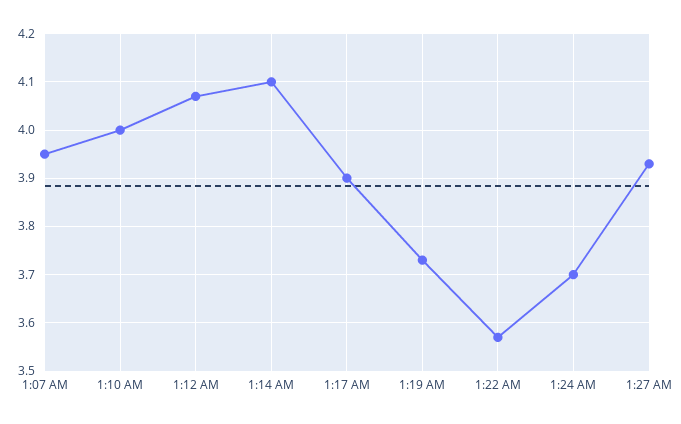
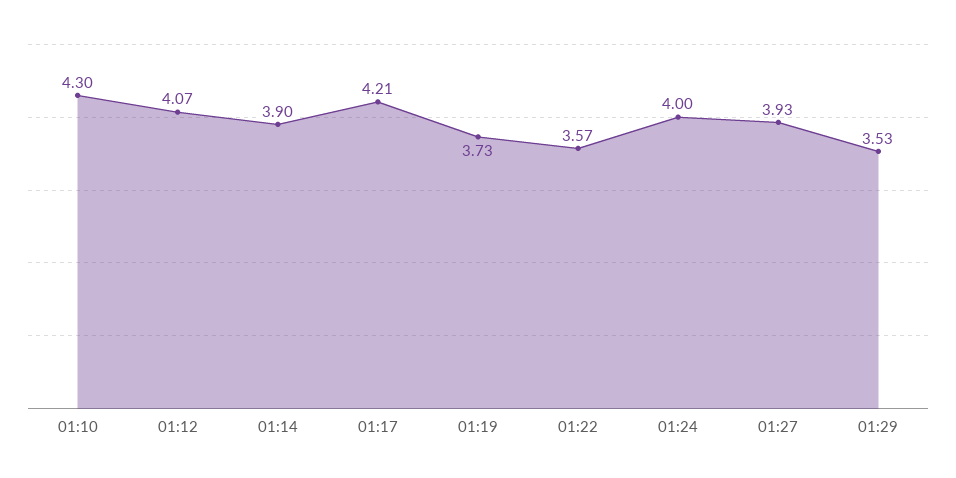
1:07 AM: 3.95 -> none
1:10 AM: 4 -> 4.3
1:14 AM: 4.1 -> 3.9
1:17 AM: 3.9 -> 4.21
1:24 AM: 3.7 -> 4
01:29: none -> 3.53

